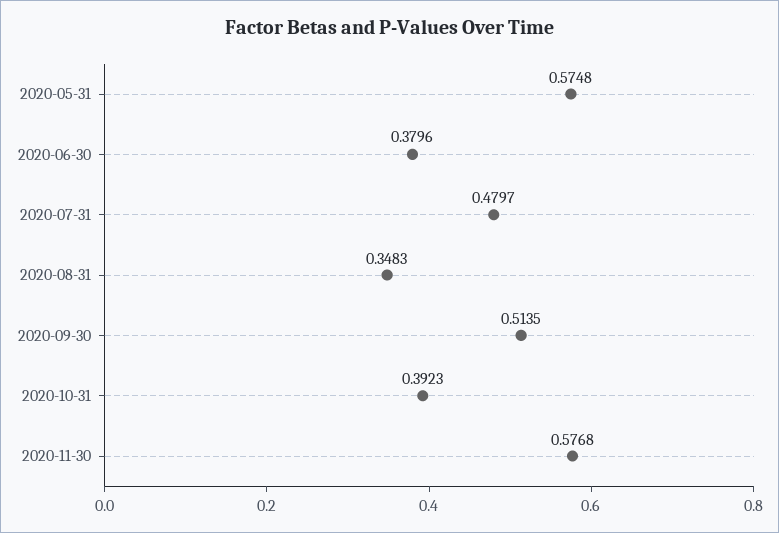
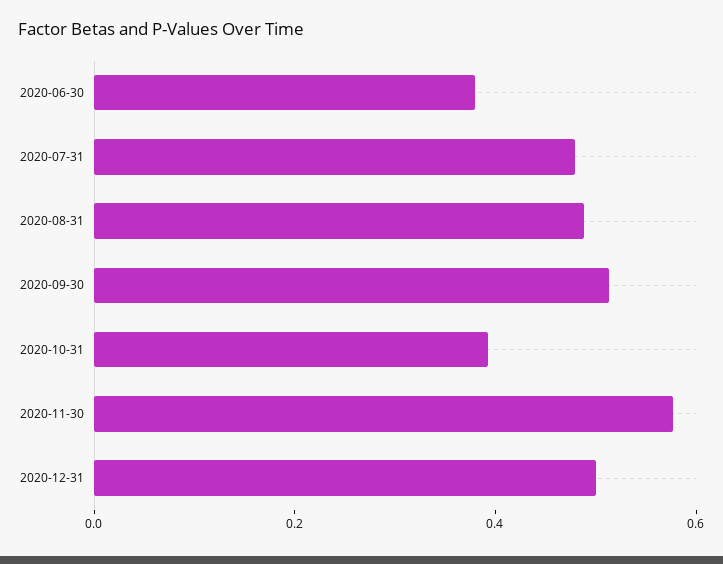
2020-05-31: 0.5748 -> none
2020-08-31: 0.3483 -> 0.5
2020-12-31: none -> 0.5

